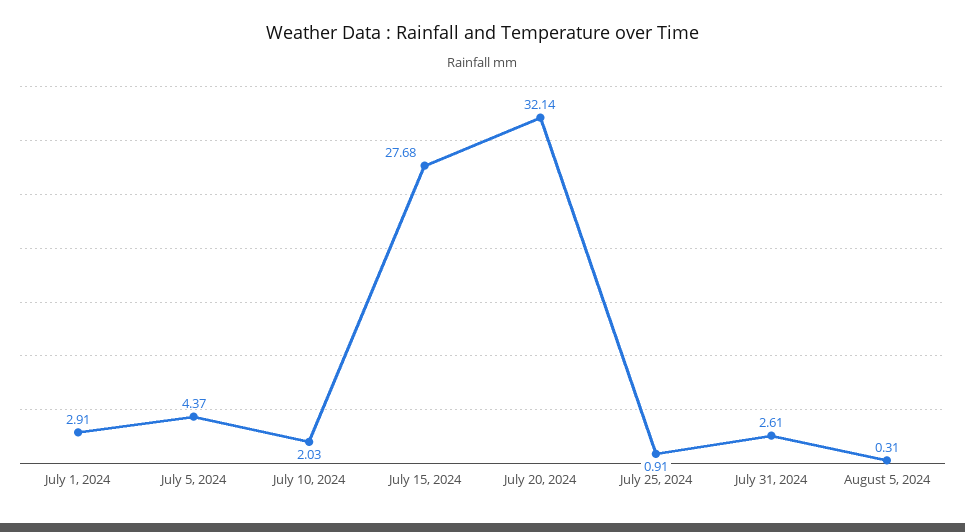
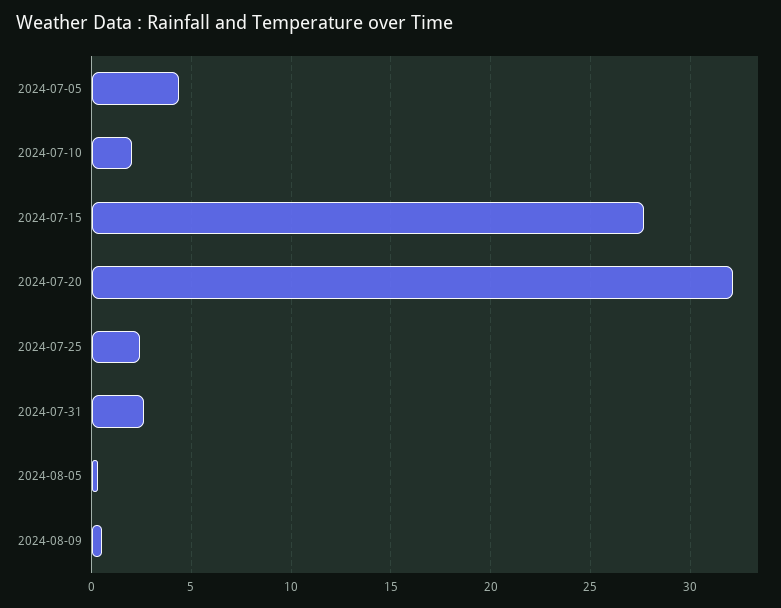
July 1, 2024: 2.91 -> none
July 25, 2024: 0.91 -> 2.5
2024-08-09: none -> 0.5

